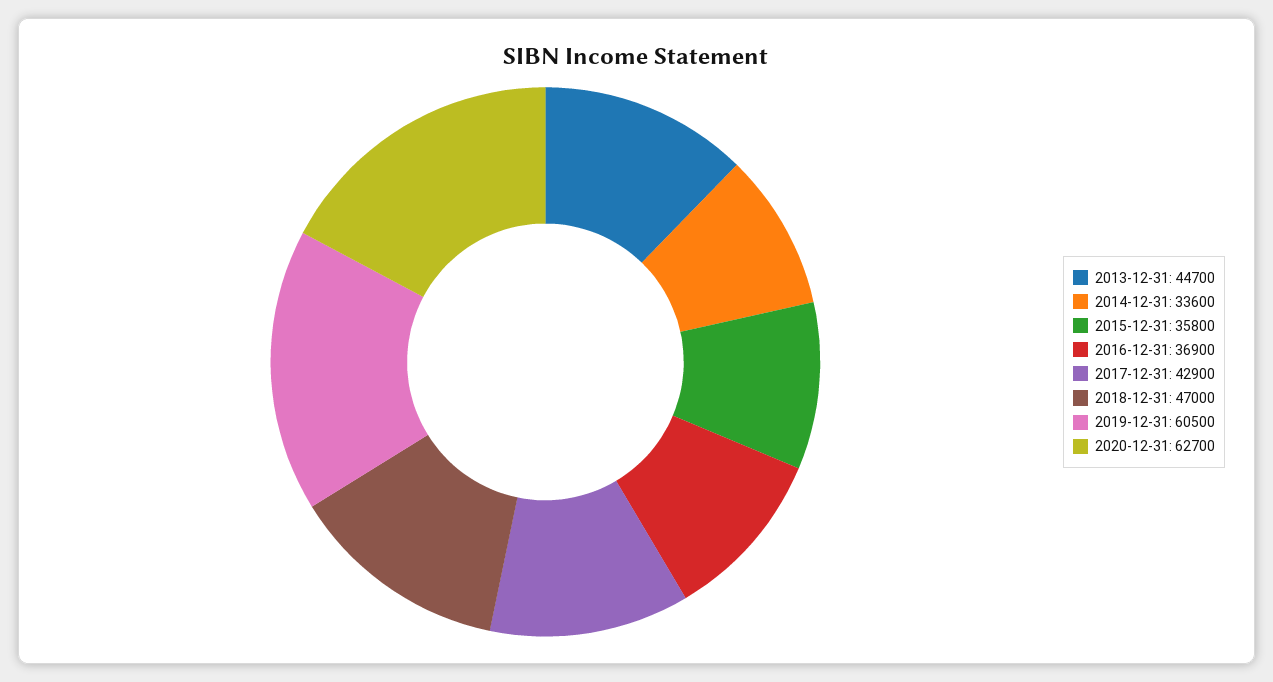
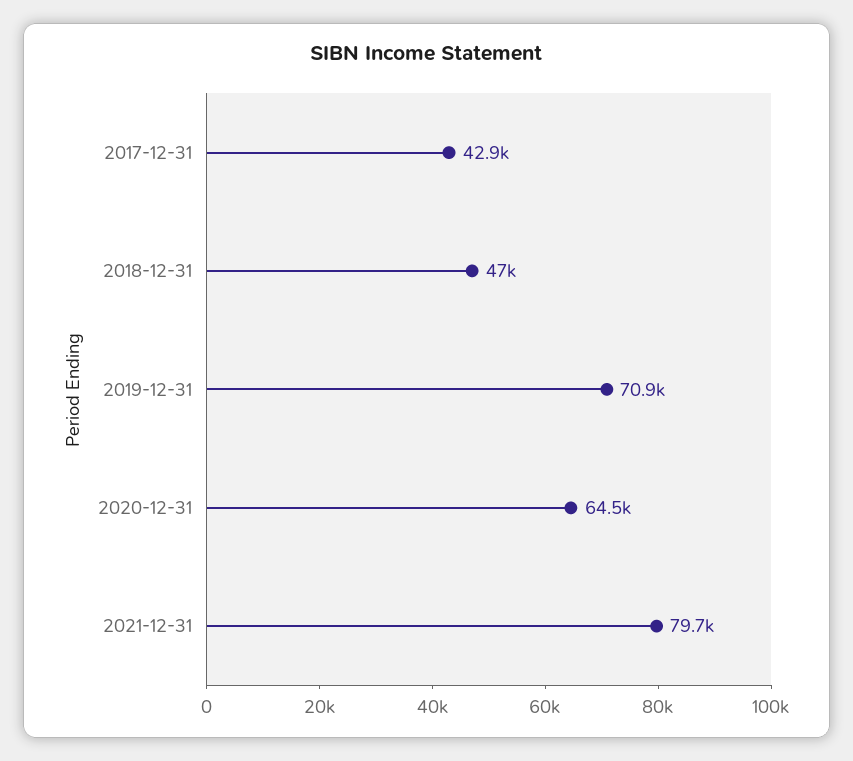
2013-12-31: 44700 -> none
2014-12-31: 33600 -> none
2015-12-31: 35800 -> none
2016-12-31: 36900 -> none
2019-12-31: 60500 -> 70900
2020-12-31: 62700 -> 64500
2021-12-31: none -> 79700

